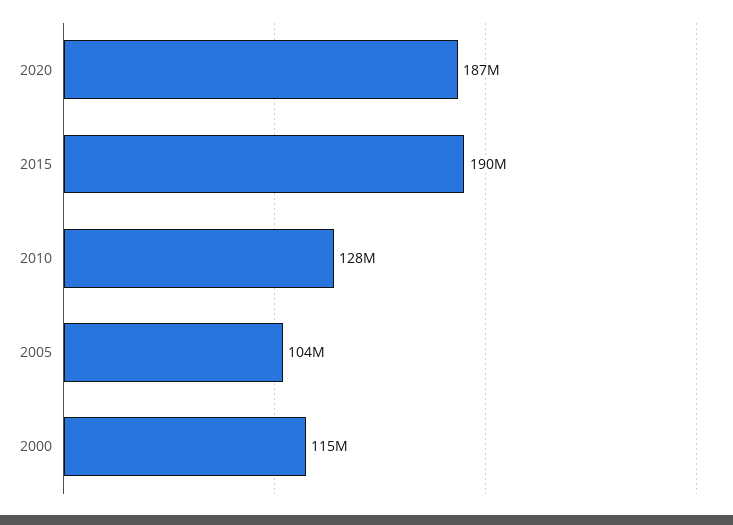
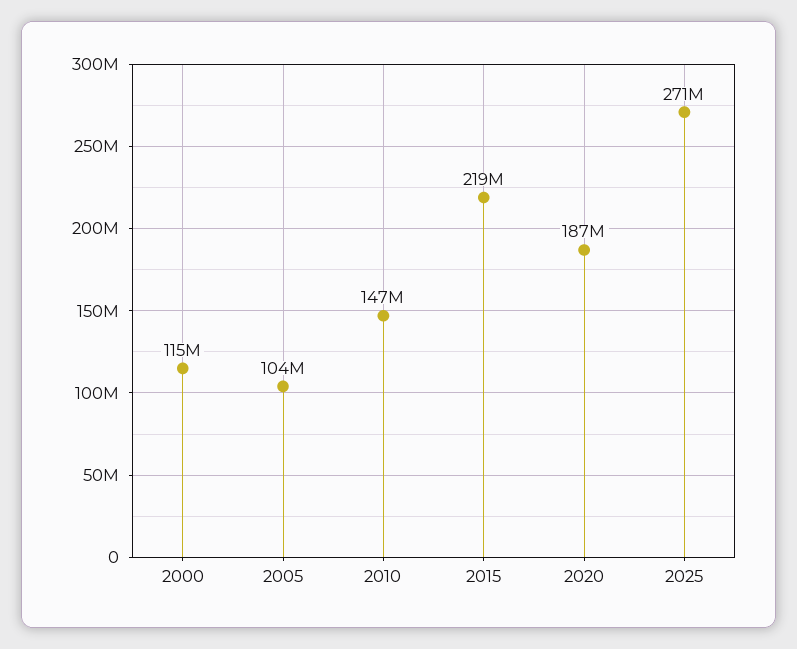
2015: 190000000 -> 219000000
2010: 128000000 -> 147000000
2025: none -> 271000000

